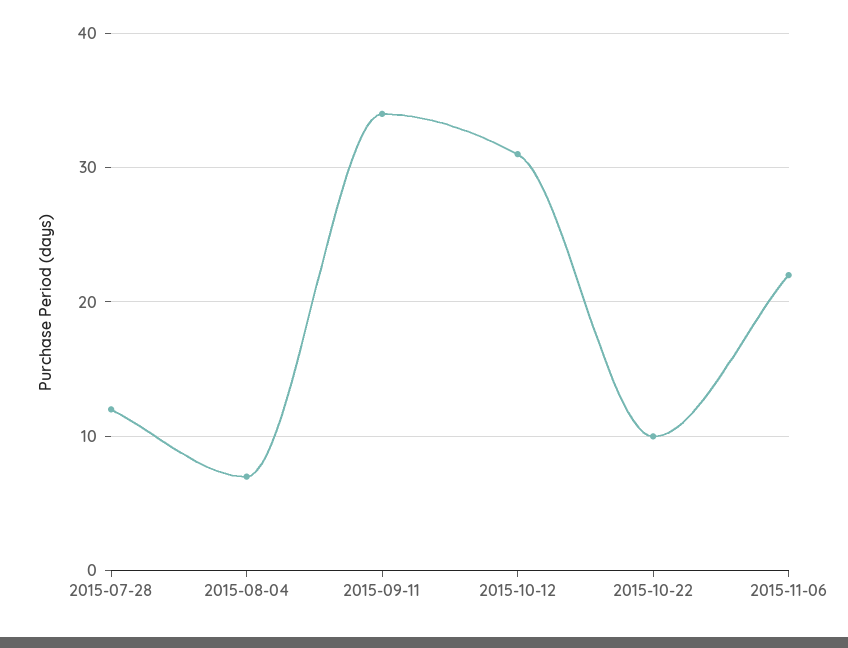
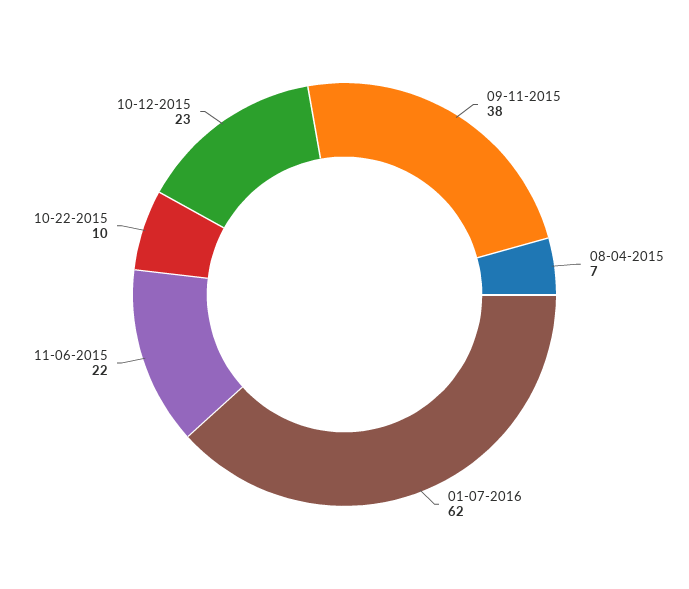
2015-07-28: 12 -> none
2015-09-11: 34 -> 38
2015-10-12: 31 -> 23
01-07-2016: none -> 62

